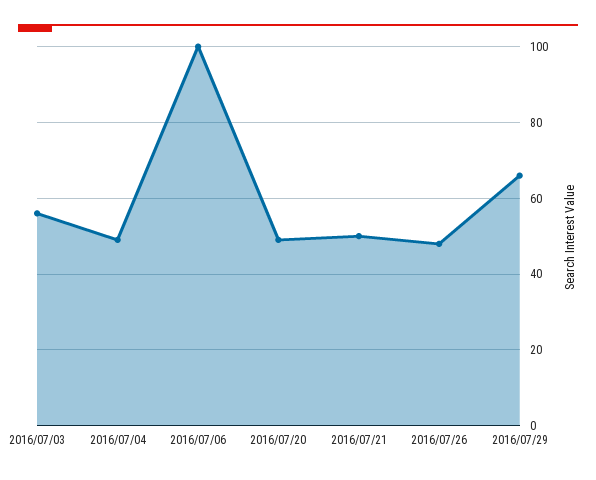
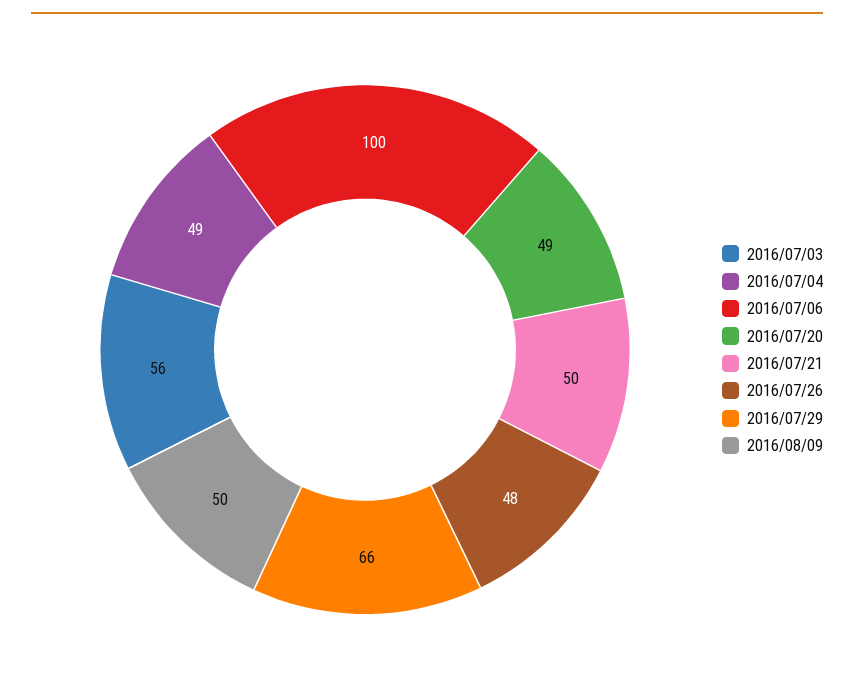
2016/08/09: none -> 50

